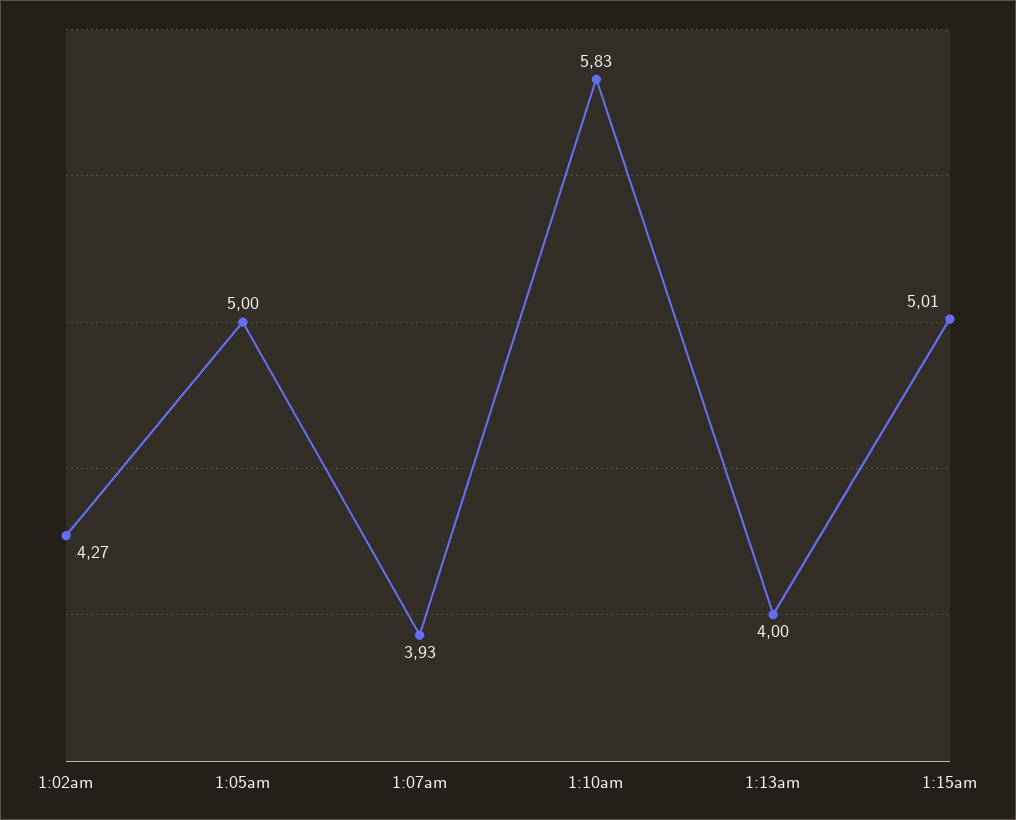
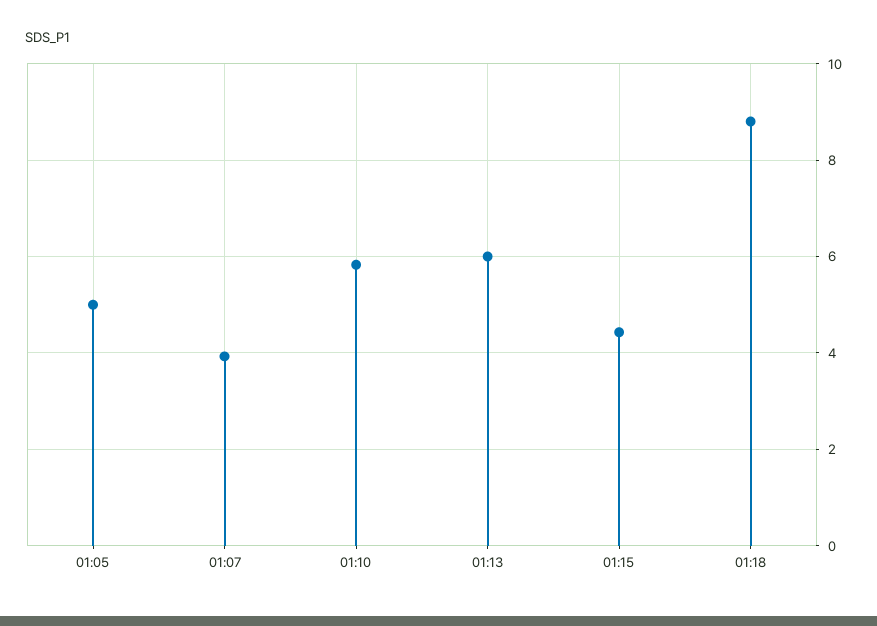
1:02am: 4.27 -> none
1:13am: 4 -> 6
1:15am: 5.01 -> 4.4
01:18: none -> 8.8

